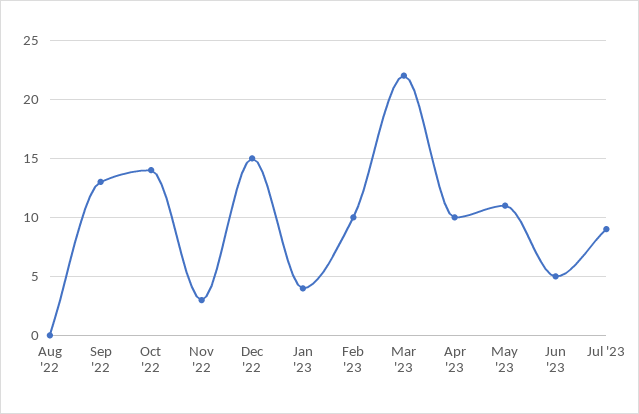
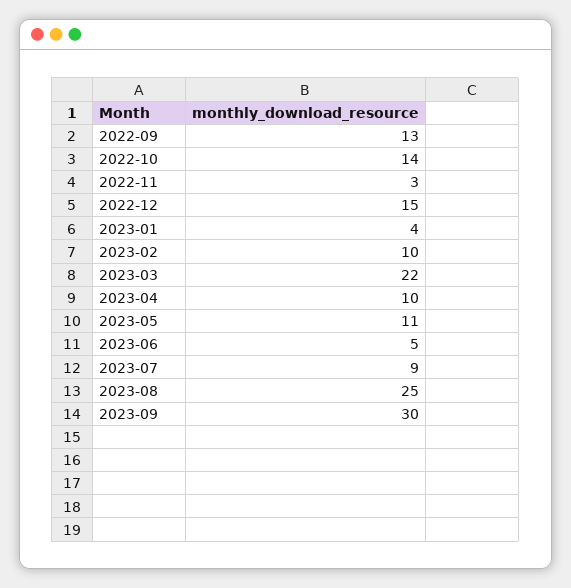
Aug '22: 0 -> none
2023-08: none -> 25
2023-09: none -> 30

